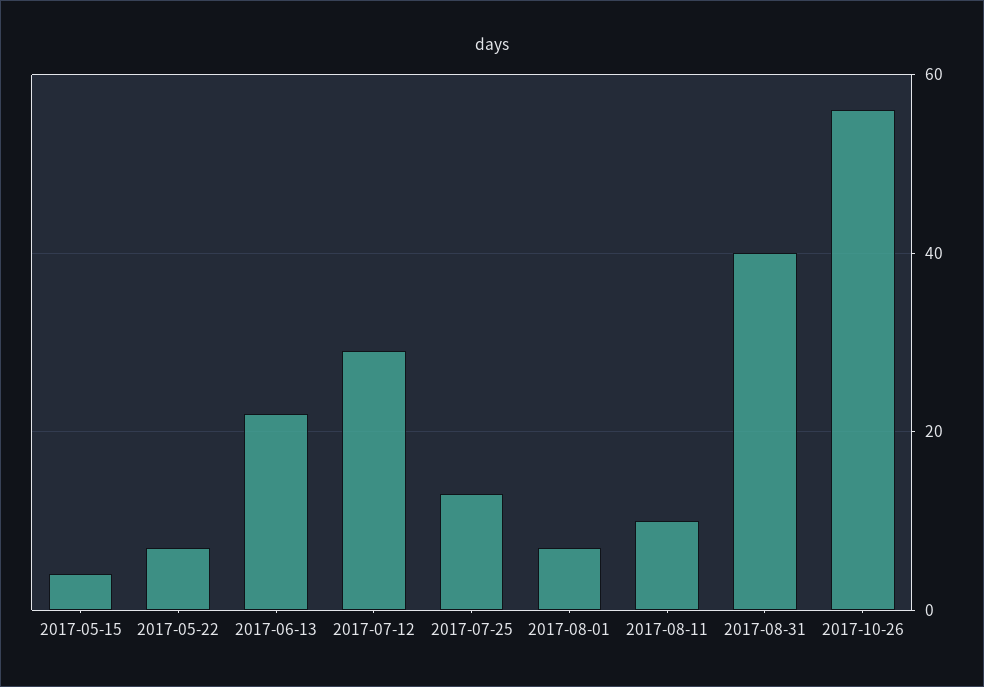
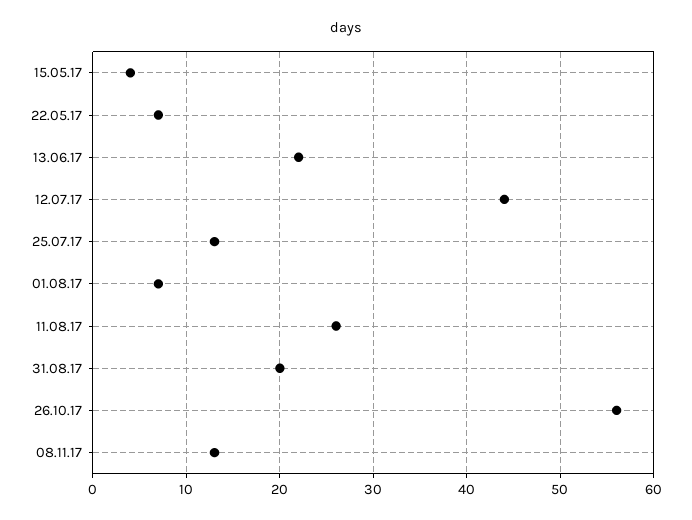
2017-07-12: 30 -> 44
2017-08-11: 10 -> 26
2017-08-31: 40 -> 20
08.11.17: none -> 13

